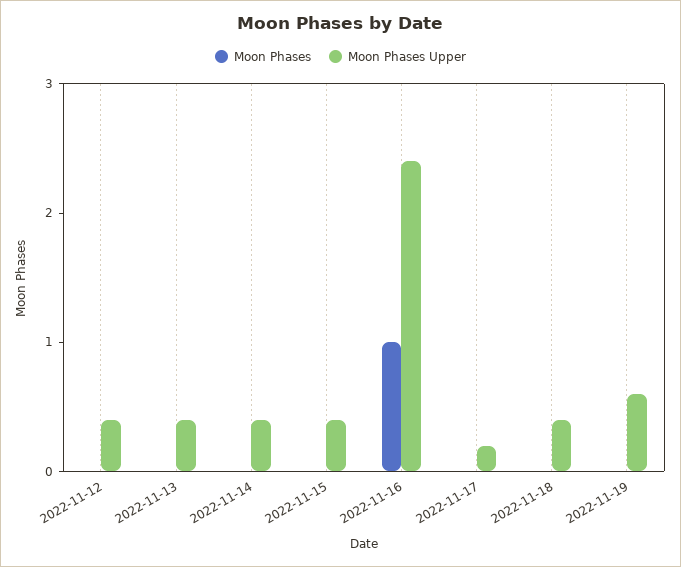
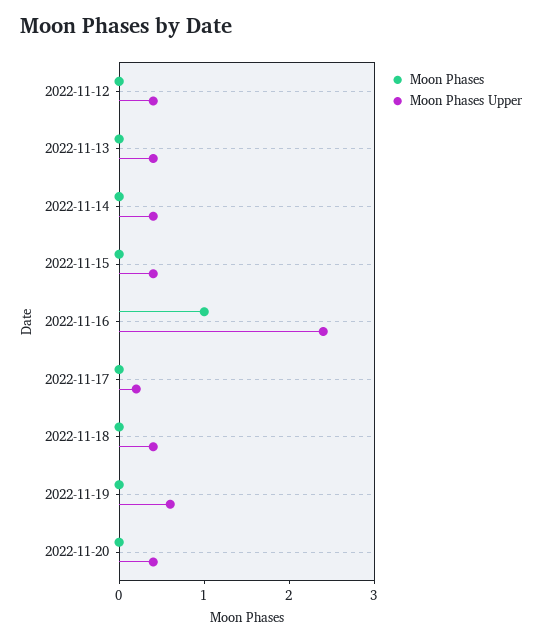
Moon Phases, 2022-11-20: none -> 0
Moon Phases Upper, 2022-11-20: none -> 0.4

